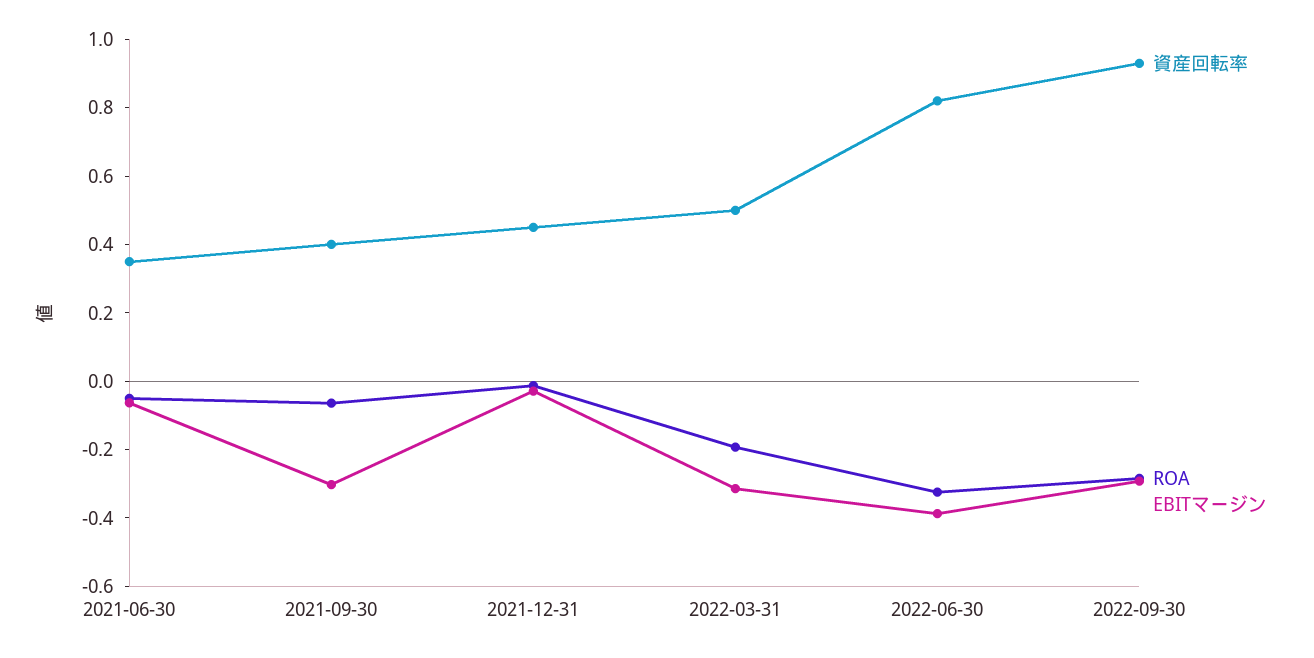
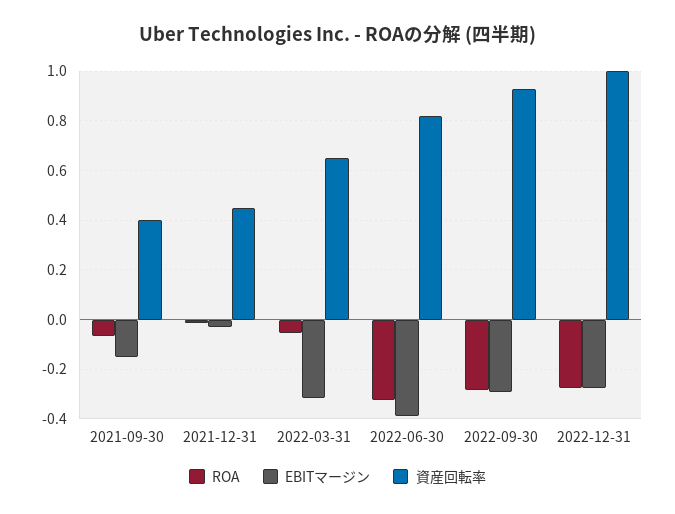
資産回転率, 2021-06-30: 0.35 -> none
ROA, 2021-06-30: -0.05 -> none
EBITマージン, 2021-06-30: -0.05 -> none
EBITマージン, 2021-09-30: -0.3 -> -0.15
資産回転率, 2022-03-31: 0.5 -> 0.65
ROA, 2022-03-31: -0.2 -> -0.05
ROA, 2022-12-31: none -> -0.275
EBITマージン, 2022-12-31: none -> -0.275
資産回転率, 2022-12-31: none -> 1

